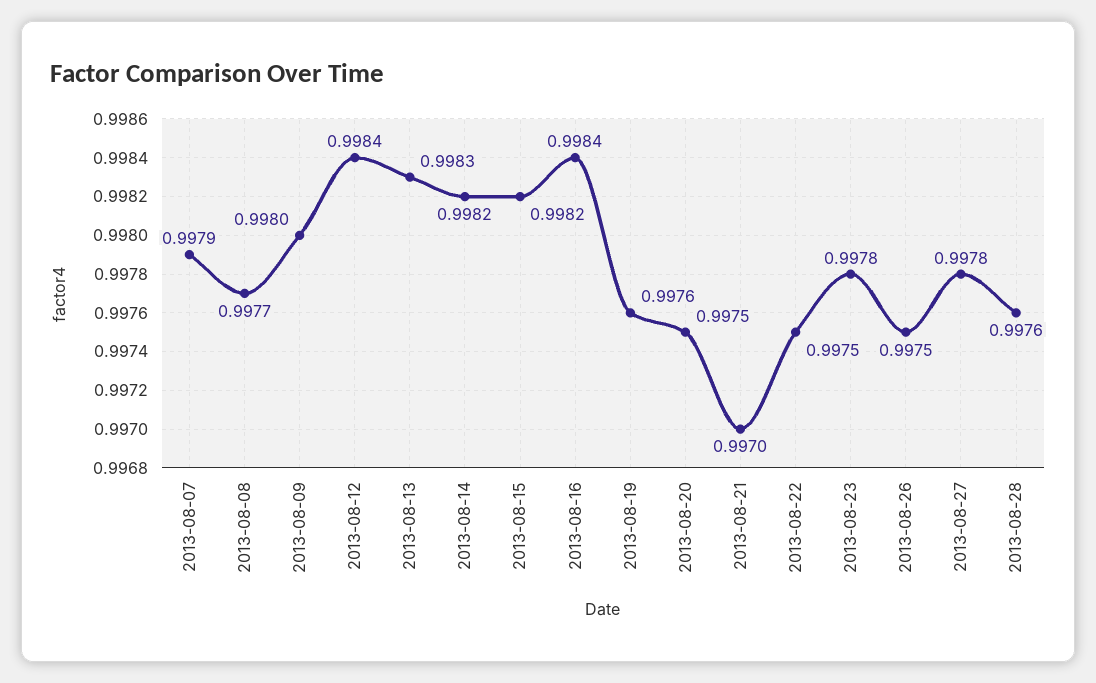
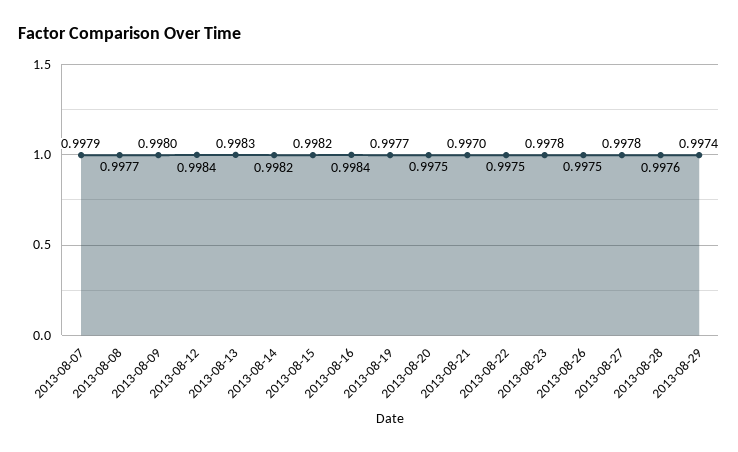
2013-08-19: 0.9976 -> 0.9977
2013-08-29: none -> 0.9974

